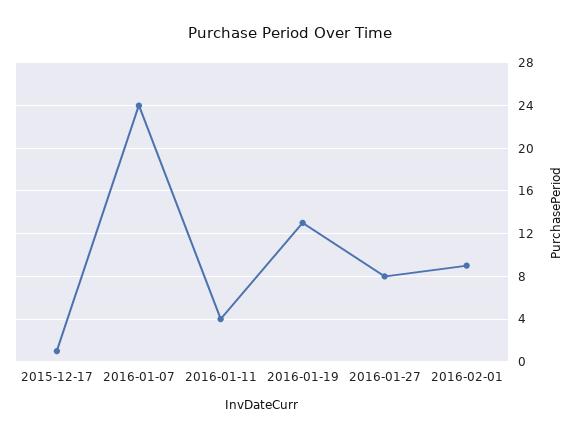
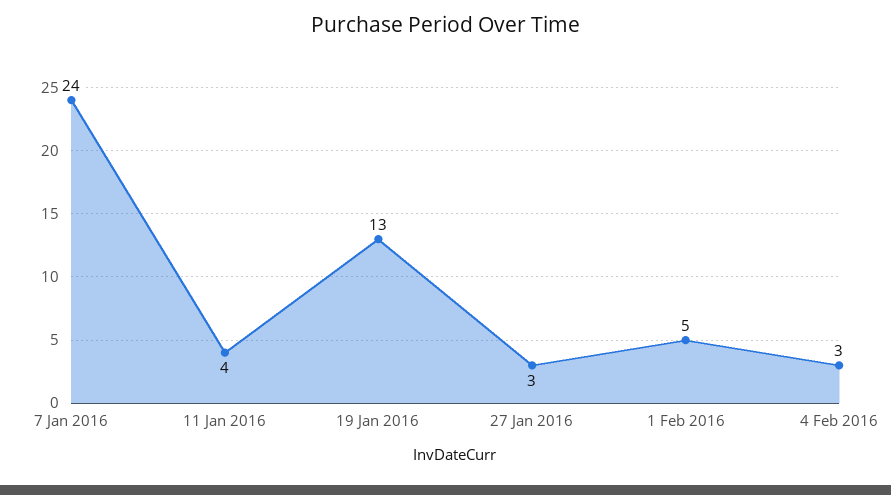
2015-12-17: 1 -> none
2016-01-27: 8 -> 3
2016-02-01: 9 -> 5
4 Feb 2016: none -> 3

